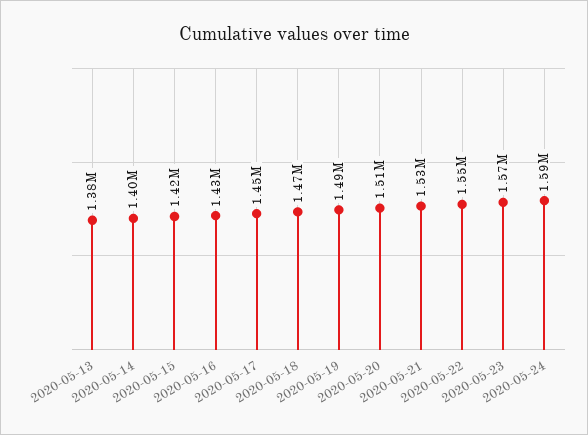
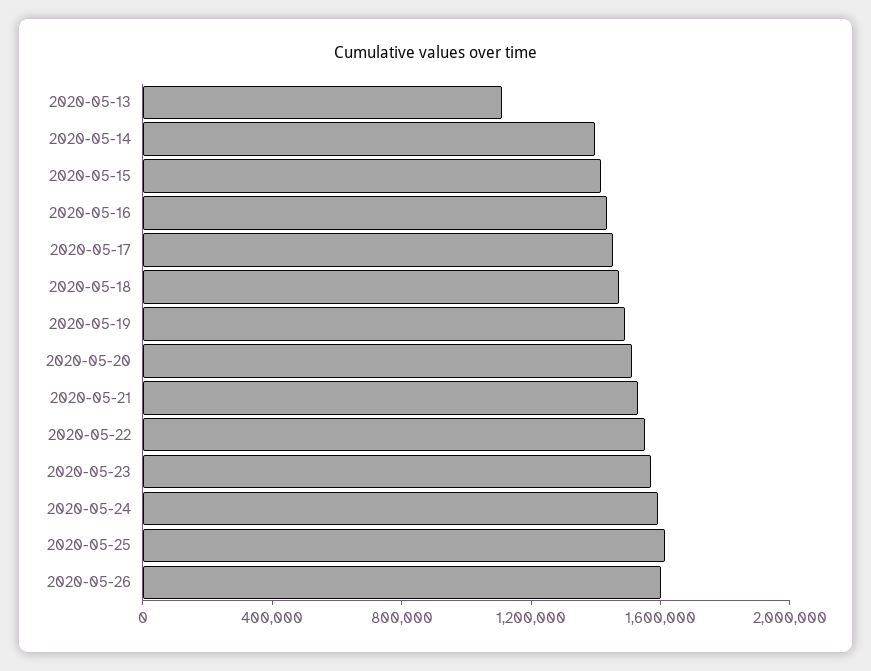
2020-05-13: 1380000 -> 1100000
2020-05-25: none -> 1600000
2020-05-26: none -> 1600000

